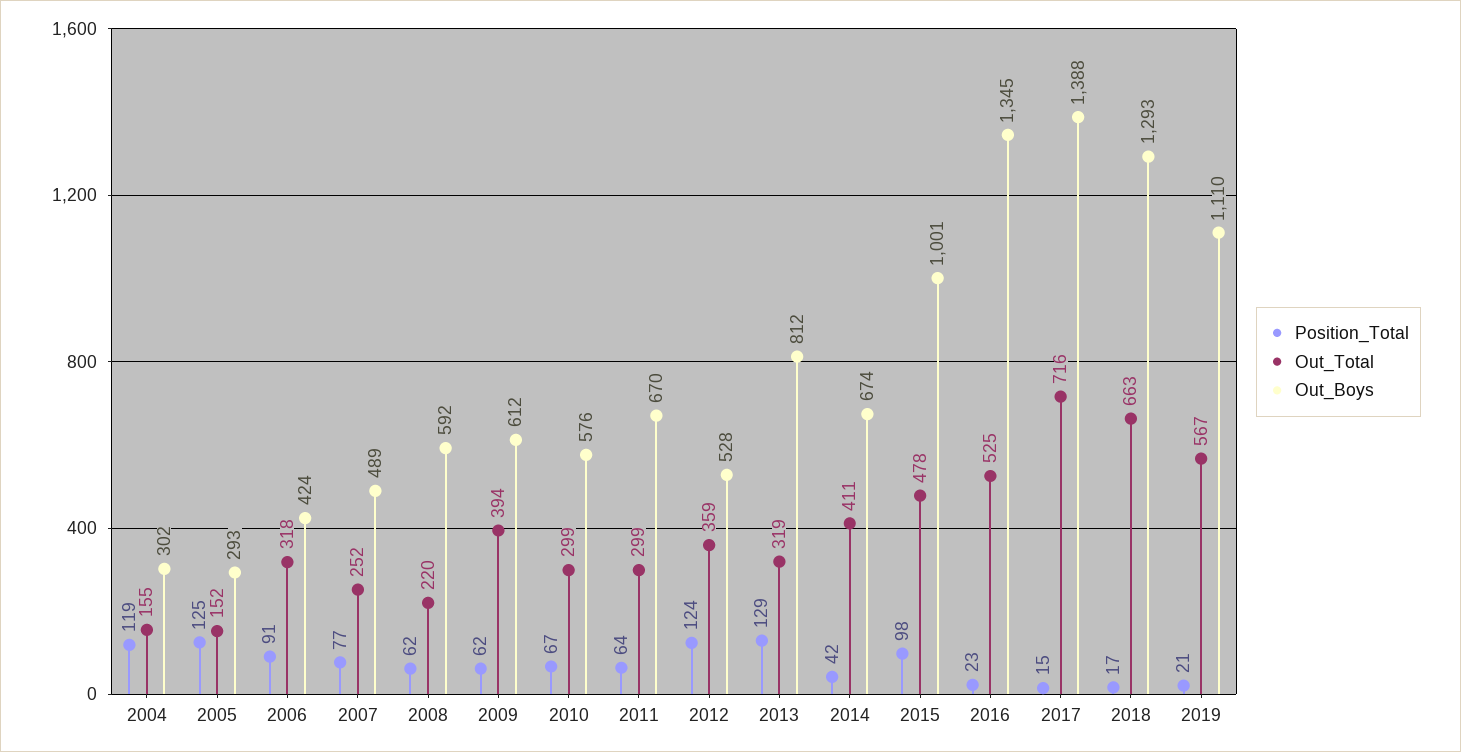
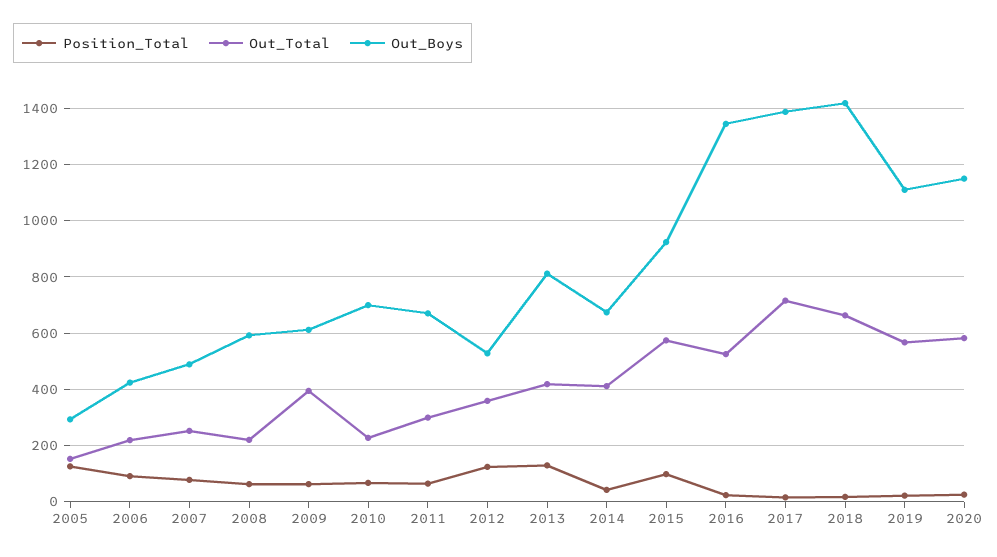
Position_Total, 2004: 119 -> none
Out_Total, 2004: 155 -> none
Out_Boys, 2004: 302 -> none
Out_Total, 2006: 318 -> 225
Out_Total, 2010: 299 -> 225
Out_Boys, 2010: 576 -> 700
Out_Total, 2013: 319 -> 425
Out_Total, 2015: 478 -> 575
Out_Boys, 2015: 1001 -> 925
Out_Boys, 2018: 1293 -> 1425
Position_Total, 2020: none -> 25
Out_Total, 2020: none -> 575
Out_Boys, 2020: none -> 1150

